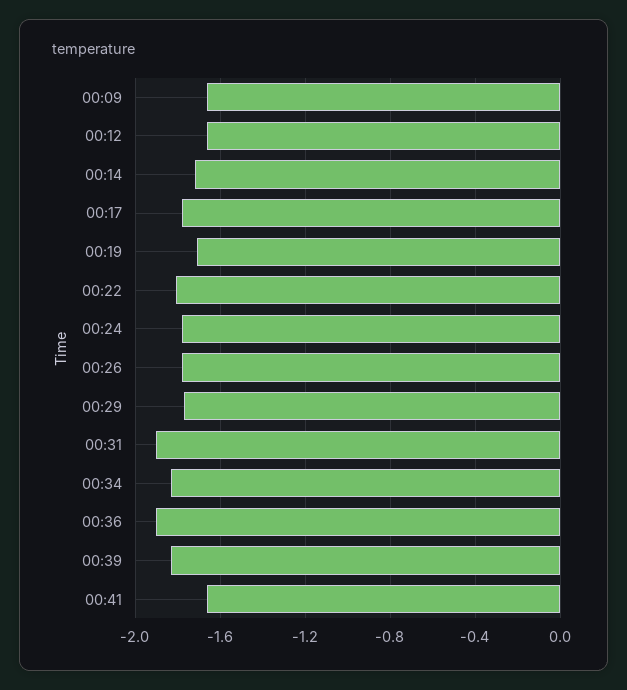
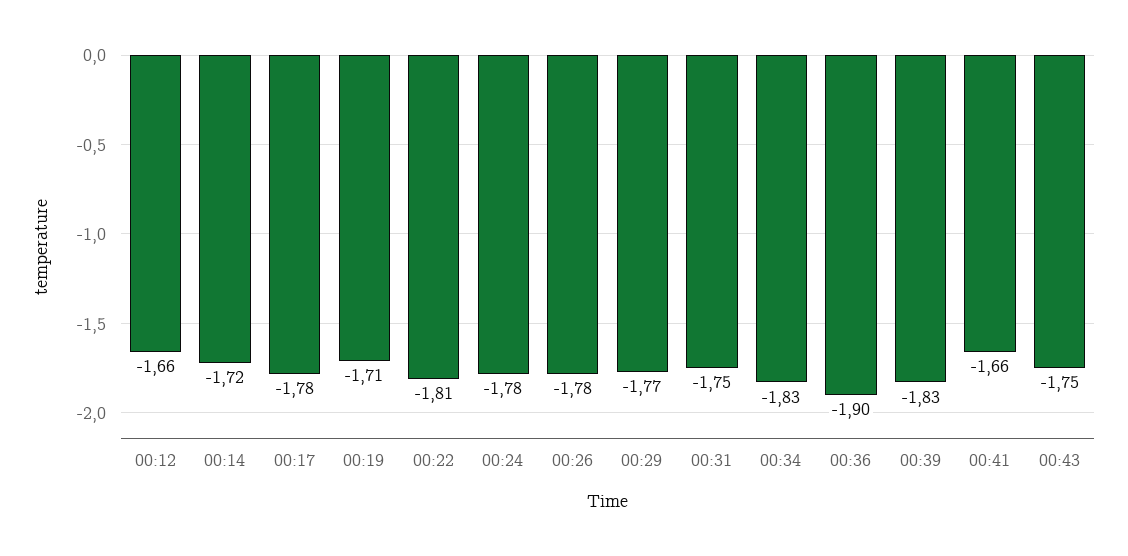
00:09: -1.65 -> none
00:31: -1.9 -> -1.75
00:43: none -> -1.75

